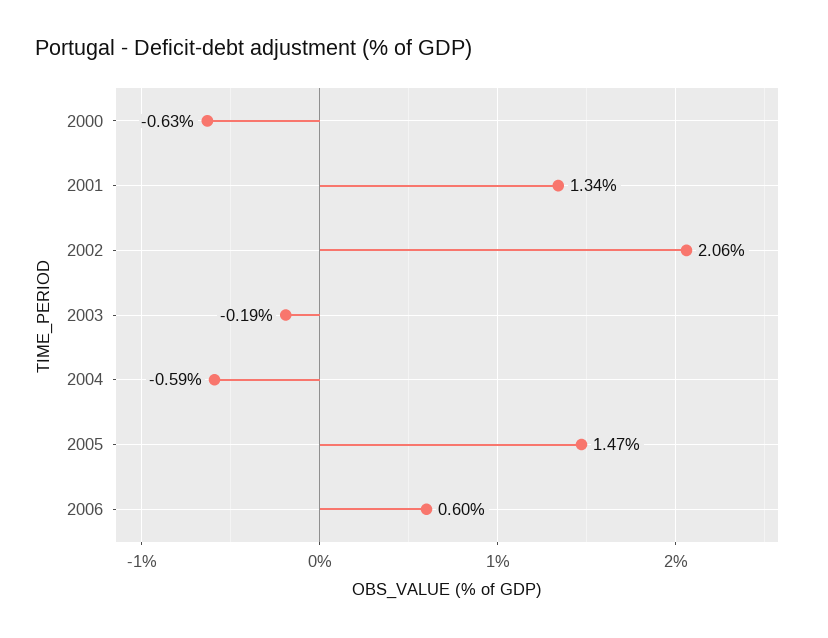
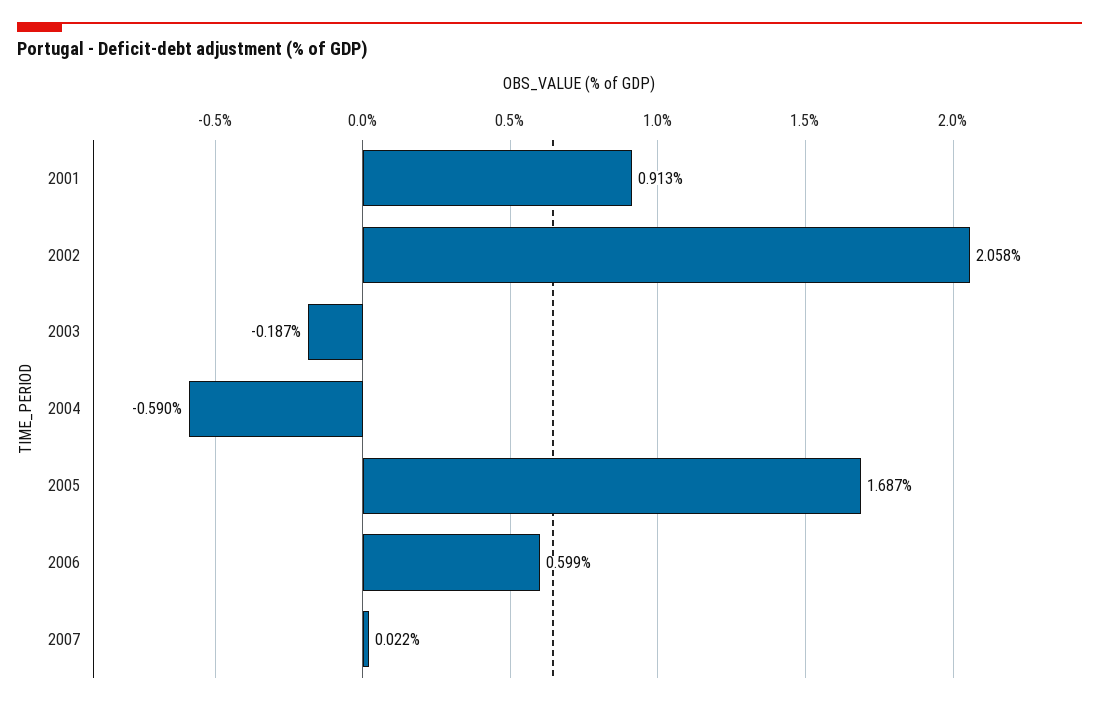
2000: -0.63 -> none
2001: 1.34 -> 0.913
2005: 1.47 -> 1.687
2007: none -> 0.022

